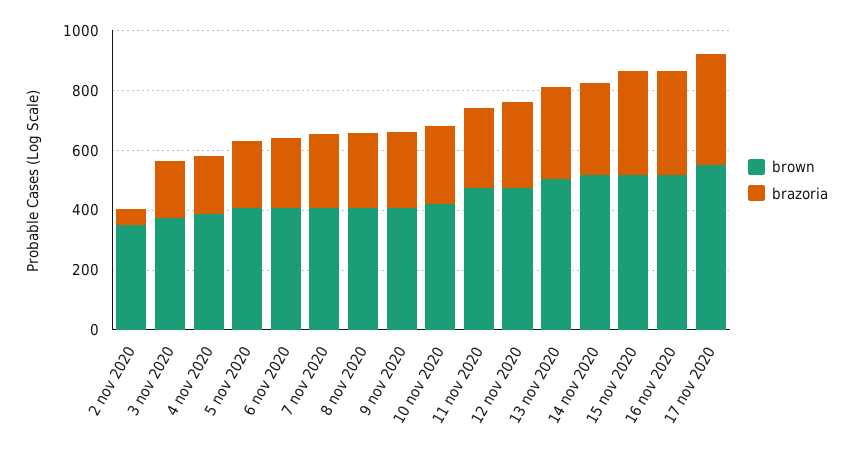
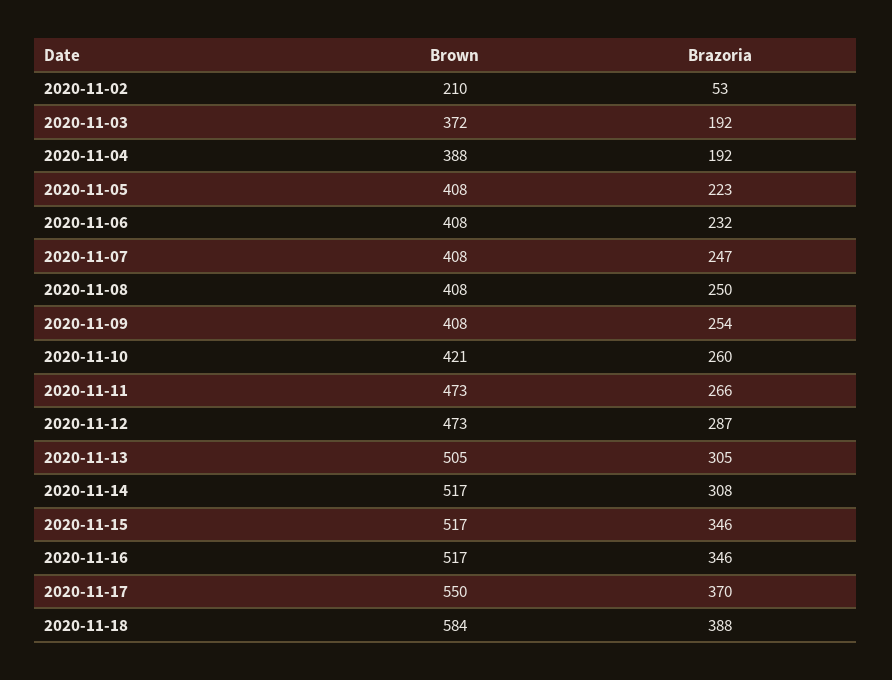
brown, 2 nov 2020: 350 -> 210
brown, 2020-11-18: none -> 584
brazoria, 2020-11-18: none -> 388

